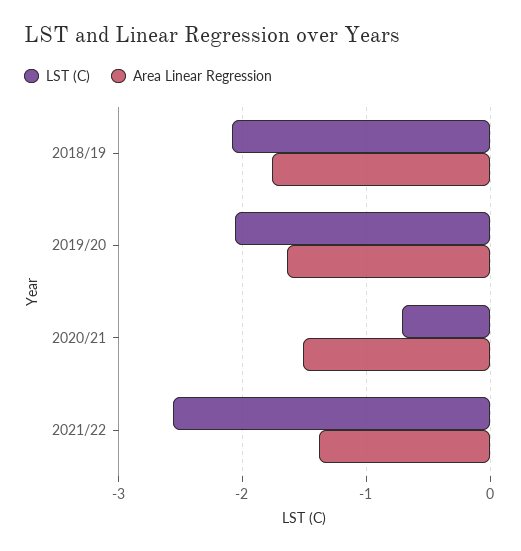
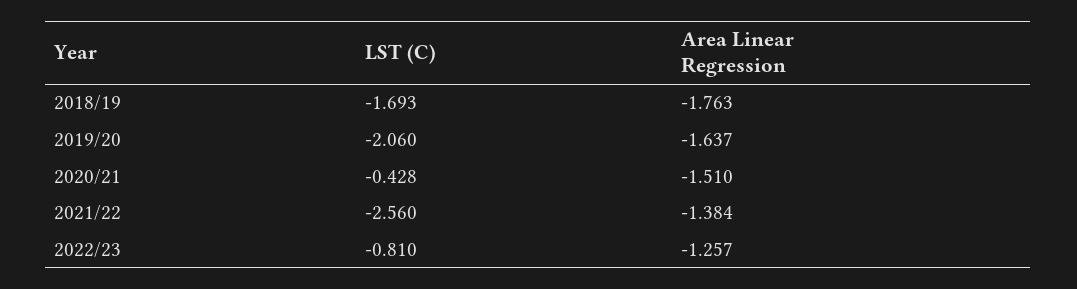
LST (C), 2018/19: -2.1 -> -1.693
LST (C), 2020/21: -0.7 -> -0.428
LST (C), 2022/23: none -> -0.81
Area Linear Regression, 2022/23: none -> -1.257

